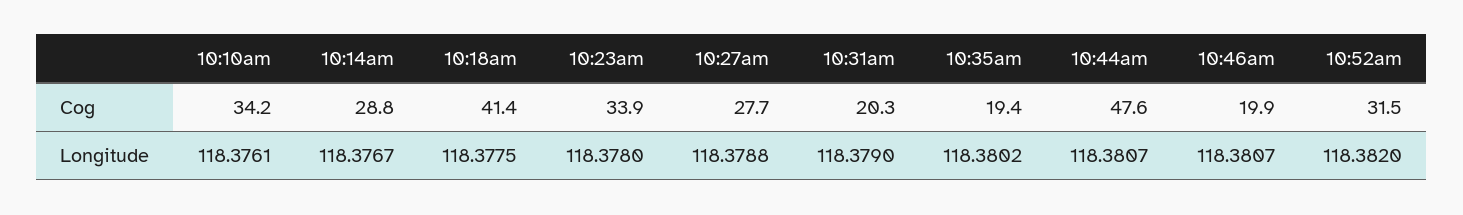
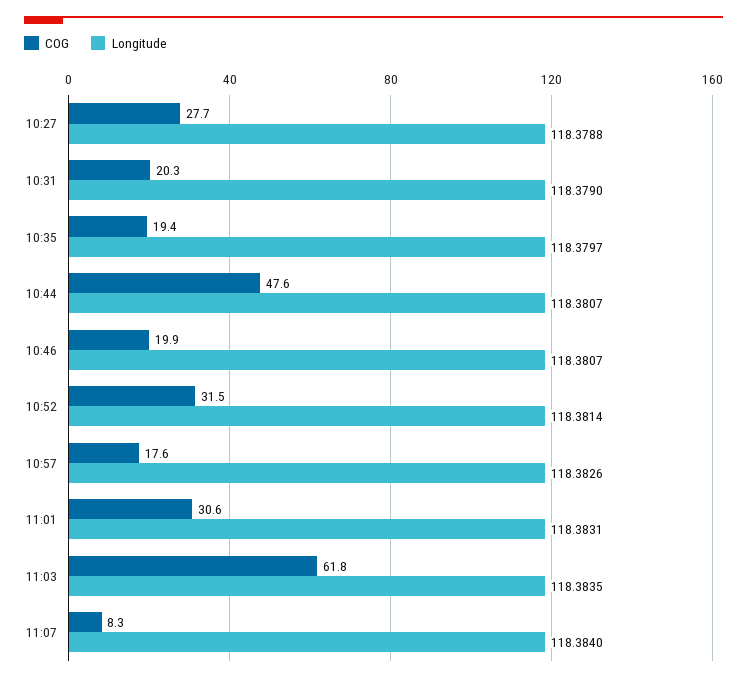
Cog, 10:10am: 34.2 -> none
Cog, 10:14am: 28.8 -> none
Cog, 10:18am: 41.4 -> none
Cog, 10:23am: 33.9 -> none
Longitude, 10:10am: 118.3761 -> none
Longitude, 10:14am: 118.3767 -> none
Longitude, 10:18am: 118.3775 -> none
Longitude, 10:23am: 118.378 -> none
Longitude, 10:35am: 118.3802 -> 118.3797
Longitude, 10:52am: 118.382 -> 118.3814
Cog, 10:57: none -> 17.6
Longitude, 10:57: none -> 118.3826
Cog, 11:01: none -> 30.6
Longitude, 11:01: none -> 118.3831
Cog, 11:03: none -> 61.8
Longitude, 11:03: none -> 118.3835
Cog, 11:07: none -> 8.3
Longitude, 11:07: none -> 118.384

